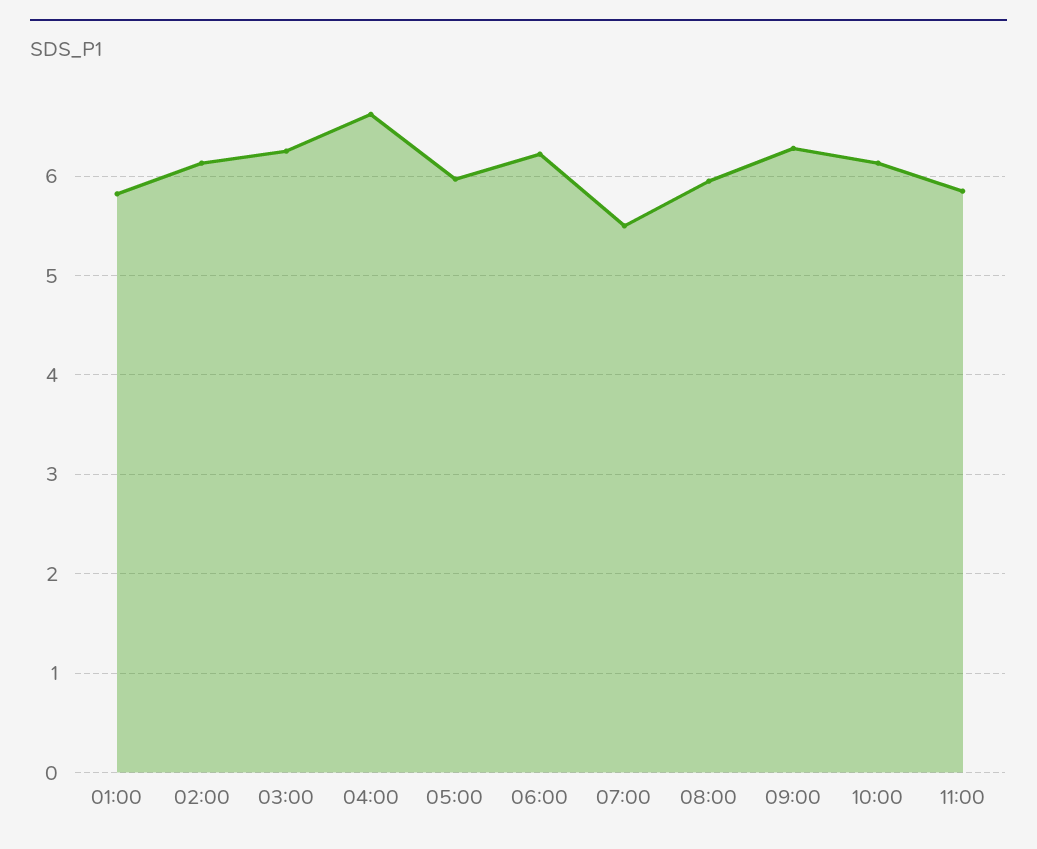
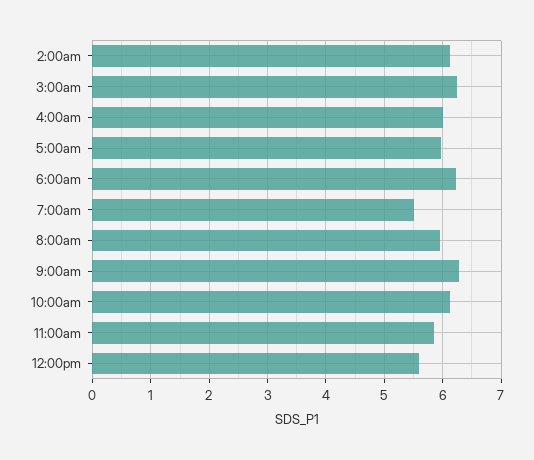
01:00: 5.8 -> none
04:00: 6.6 -> 6
12:00pm: none -> 5.6

